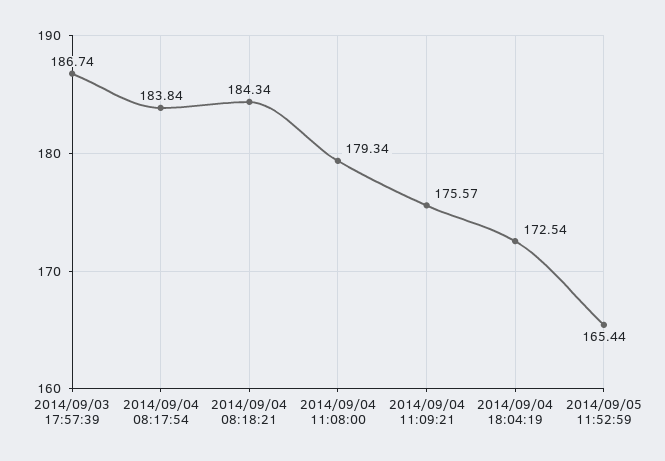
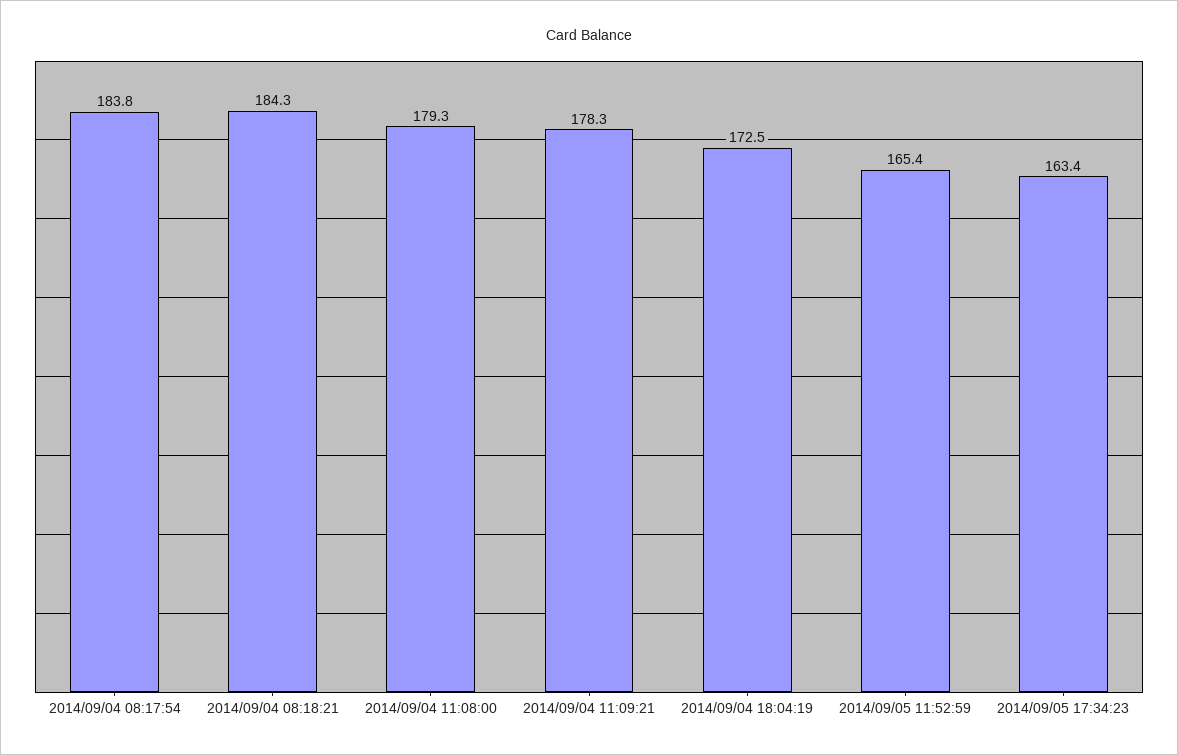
2014/09/03 17:57:39: 186.74 -> none
2014/09/04 11:09:21: 175.57 -> 178.3
2014/09/05 17:34:23: none -> 163.4

